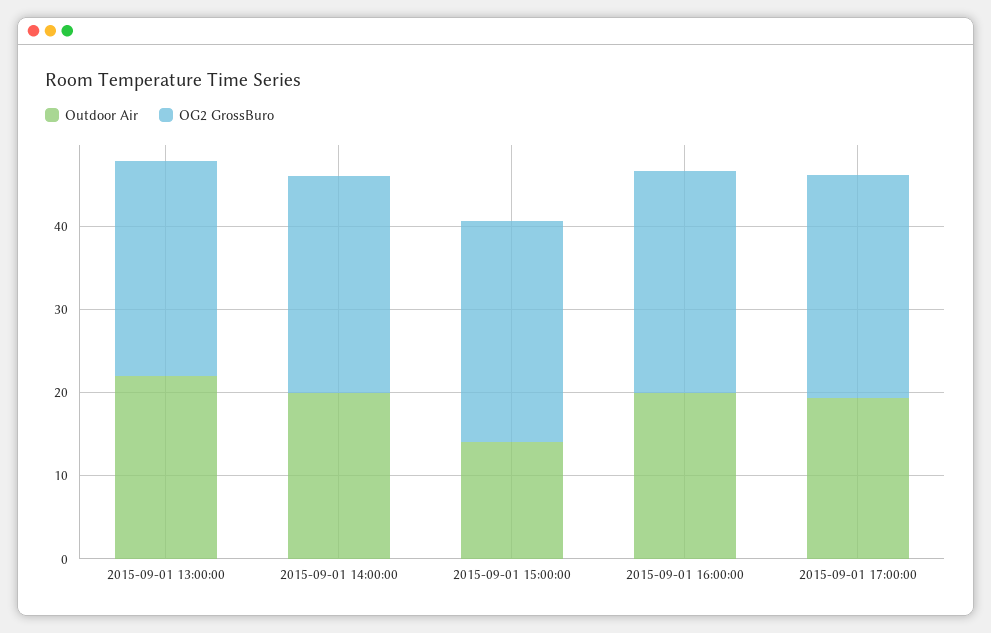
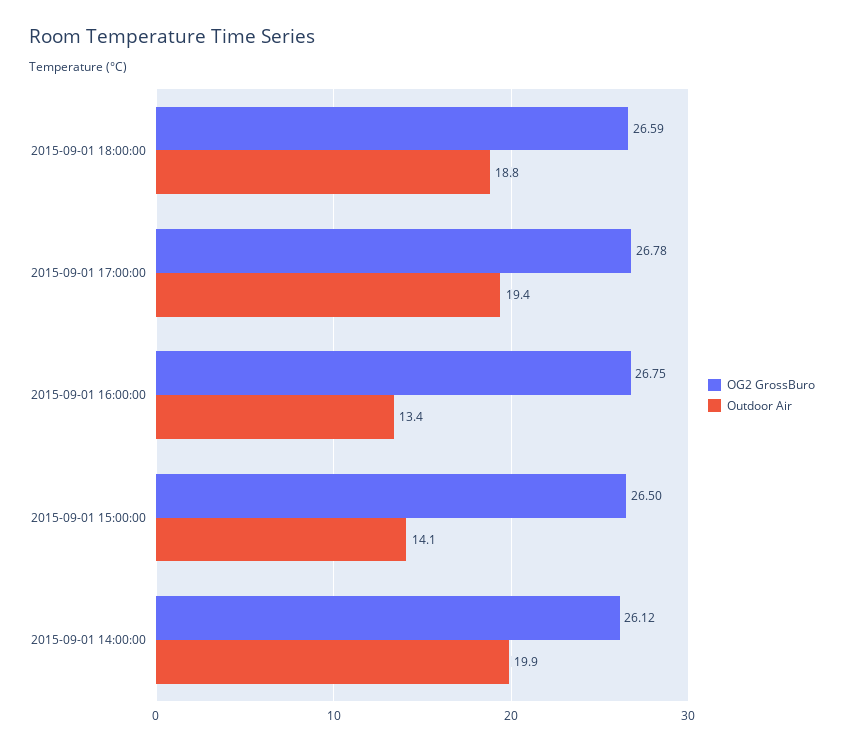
Outdoor Air, 2015-09-01 13:00:00: 22 -> none
OG2 GrossBuro, 2015-09-01 13:00:00: 26 -> none
Outdoor Air, 2015-09-01 16:00:00: 20 -> 13.4
OG2 GrossBuro, 2015-09-01 18:00:00: none -> 26.59
Outdoor Air, 2015-09-01 18:00:00: none -> 18.8

